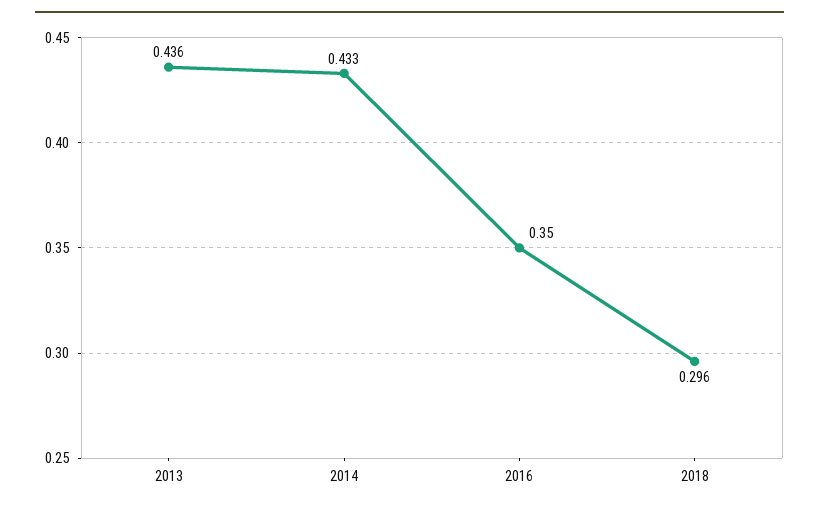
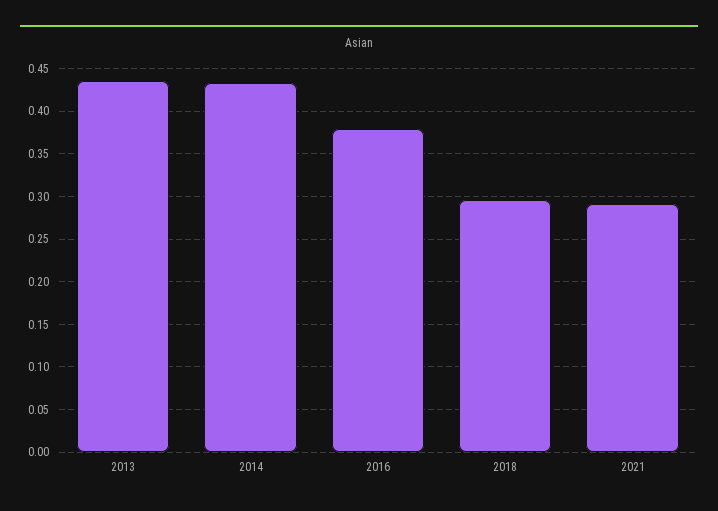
2016: 0.35 -> 0.38
2021: none -> 0.29

